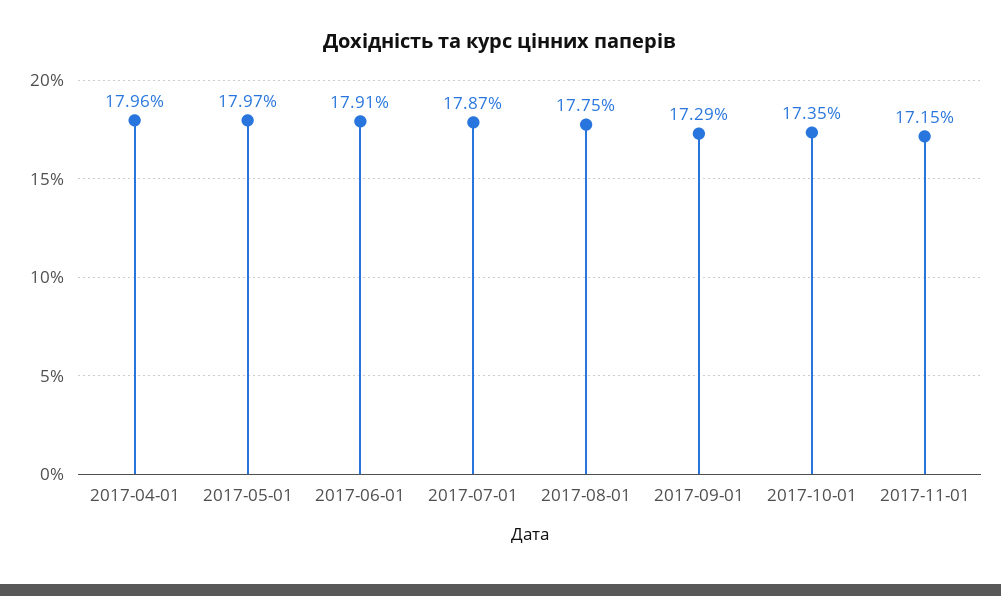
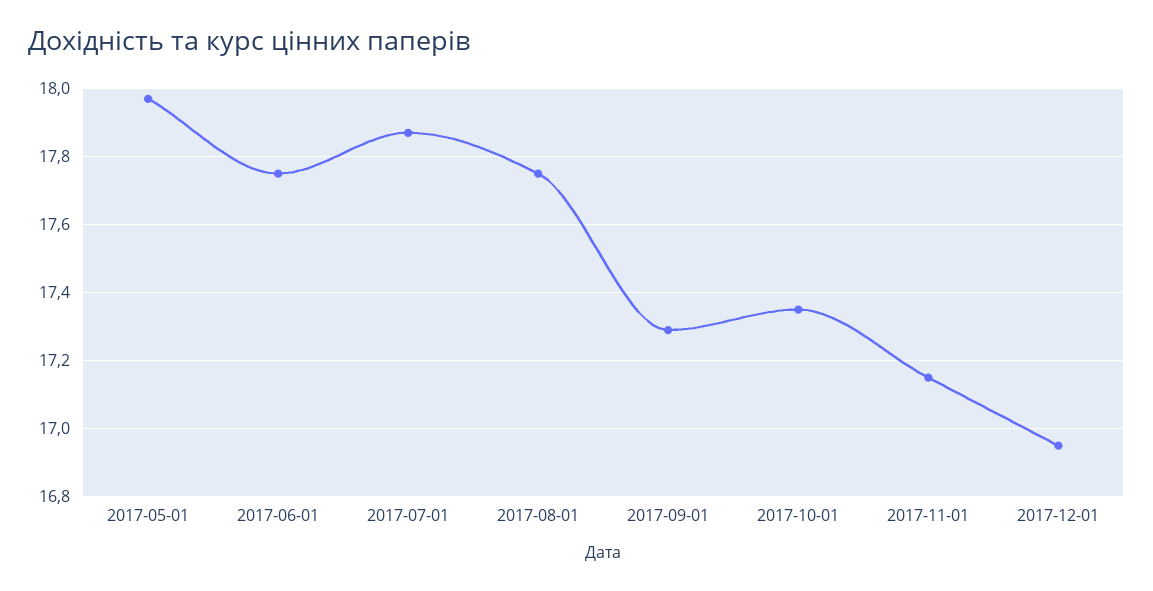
2017-04-01: 17.96 -> none
2017-06-01: 17.91 -> 17.75
2017-12-01: none -> 16.95

